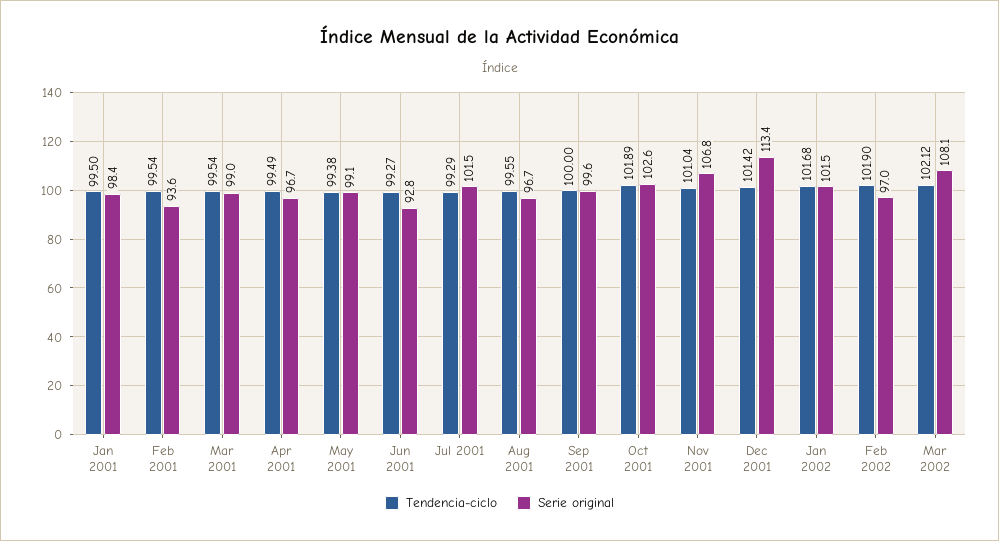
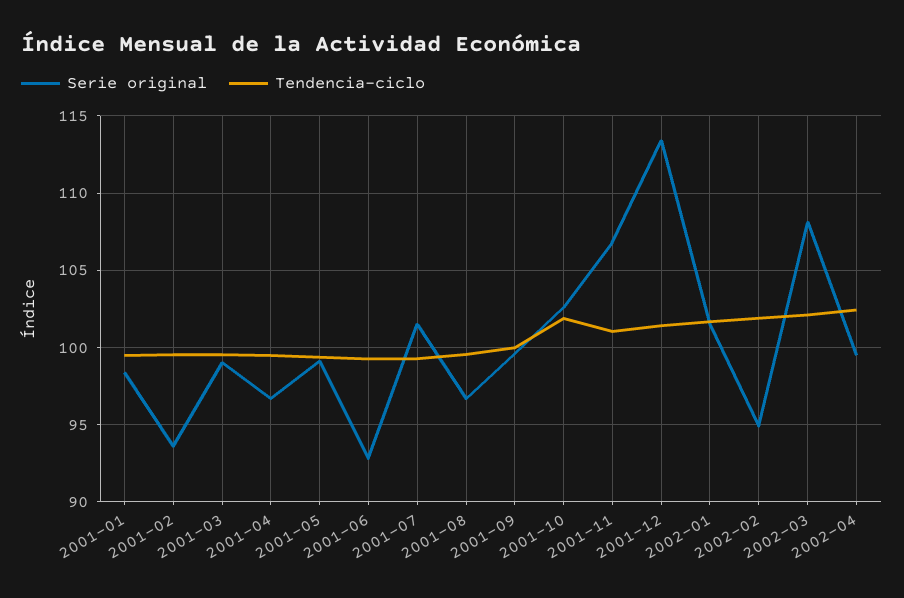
Serie original, Feb 2002: 97 -> 95
Serie original, 2002-04: none -> 99.5
Tendencia-ciclo, 2002-04: none -> 102.5

